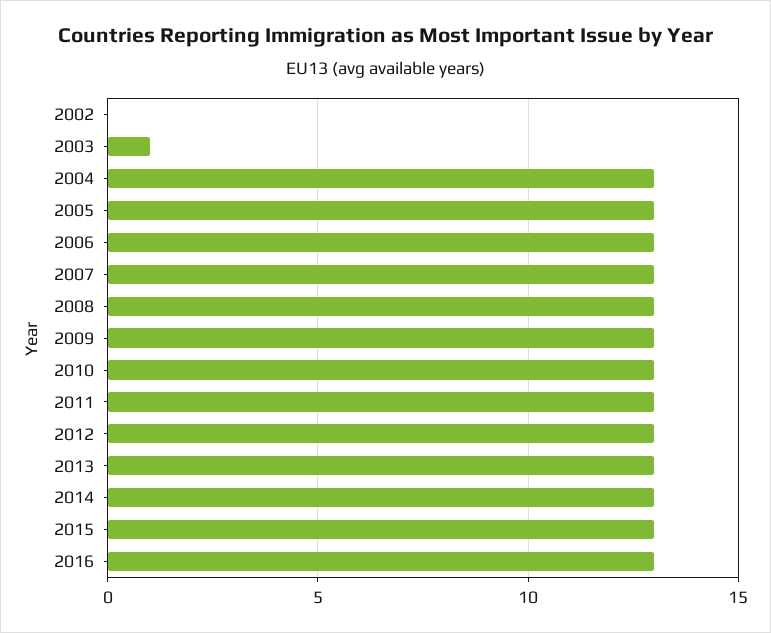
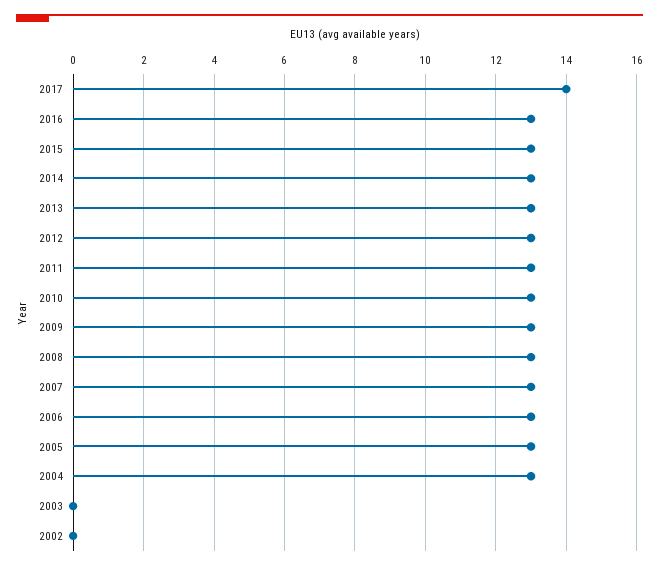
2003: 1 -> 0
2017: none -> 14

